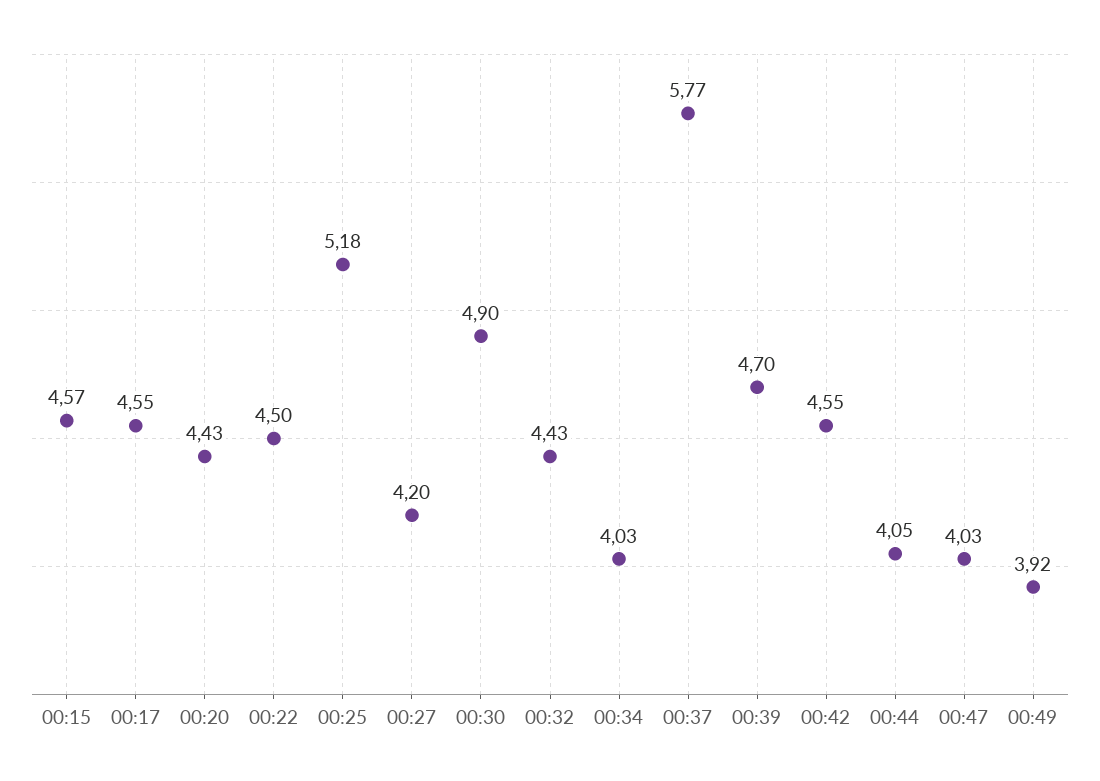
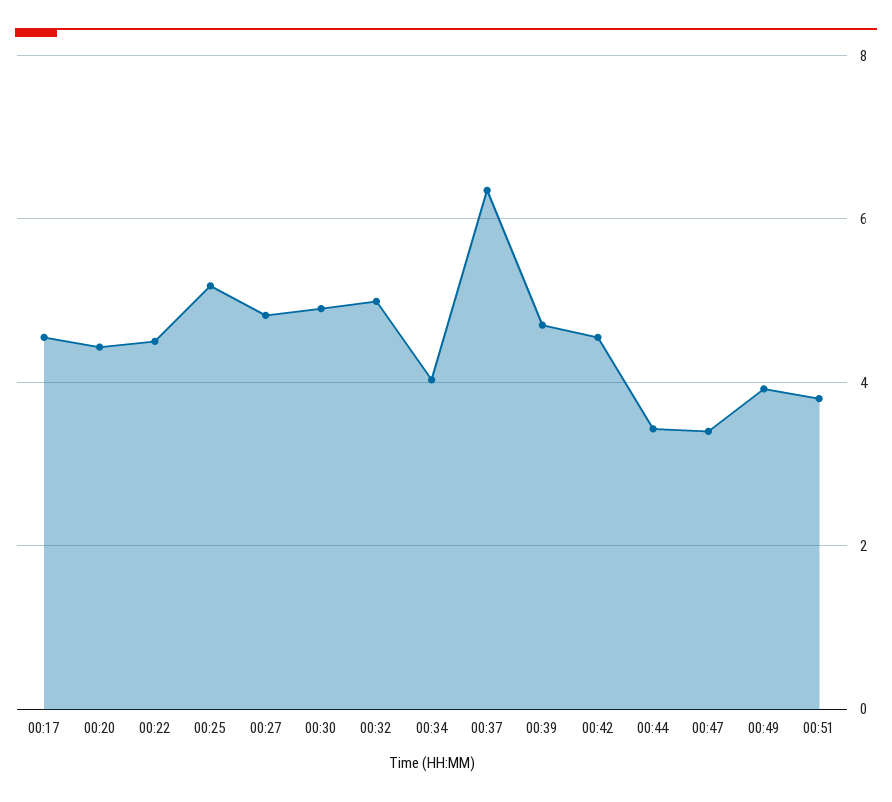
00:15: 4.57 -> none
00:27: 4.2 -> 4.8
00:32: 4.43 -> 5
00:37: 5.77 -> 6.4
00:44: 4.05 -> 3.4
00:47: 4.03 -> 3.4
00:51: none -> 3.8

